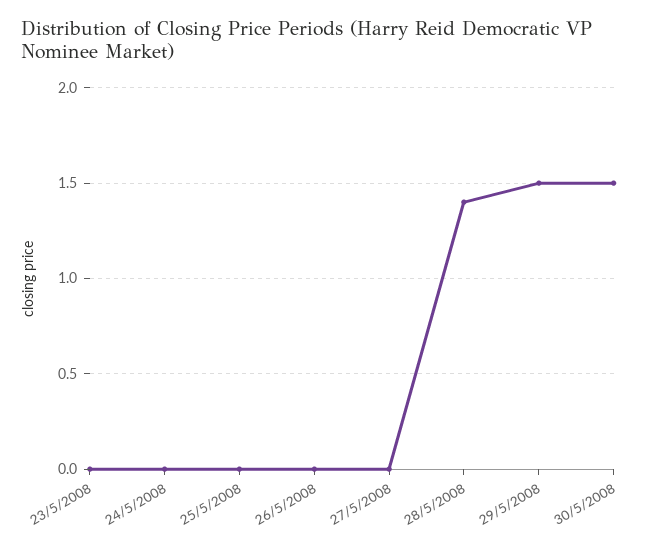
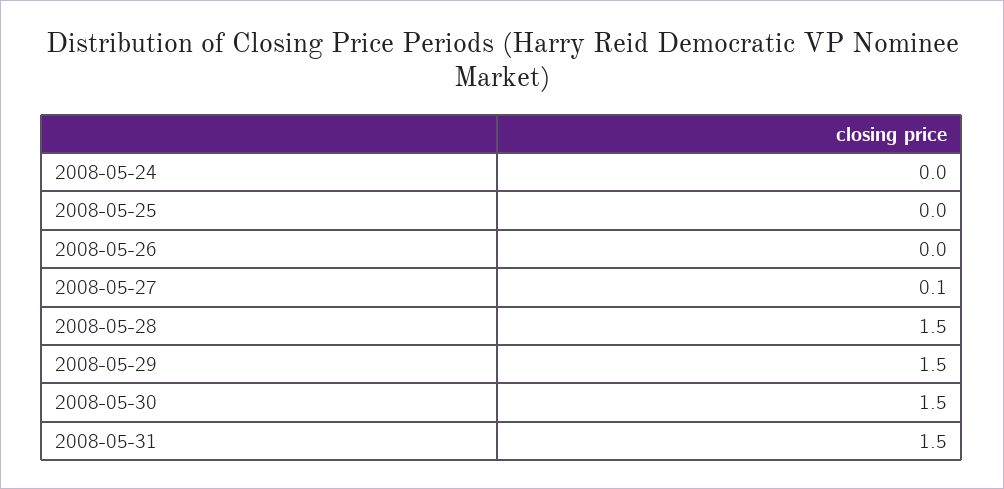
23/5/2008: 0 -> none
27/5/2008: 0 -> 0.1
28/5/2008: 1.4 -> 1.5
2008-05-31: none -> 1.5

